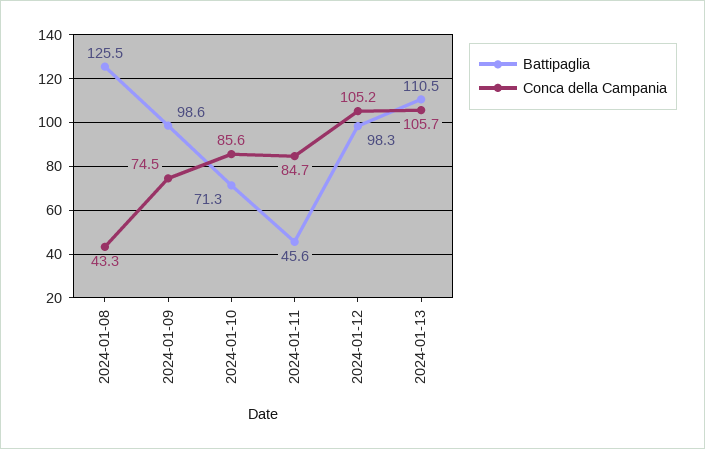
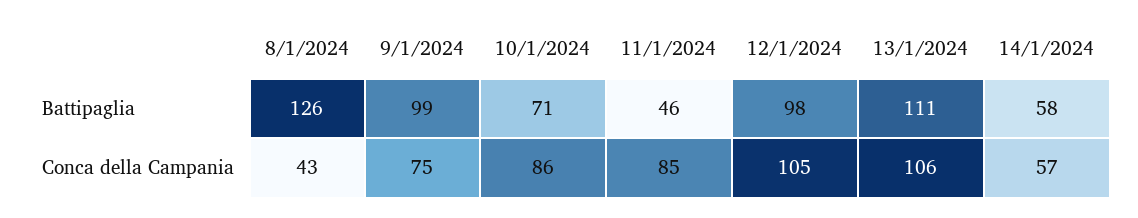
Battipaglia, 14/1/2024: none -> 58
Conca della Campania, 14/1/2024: none -> 57

